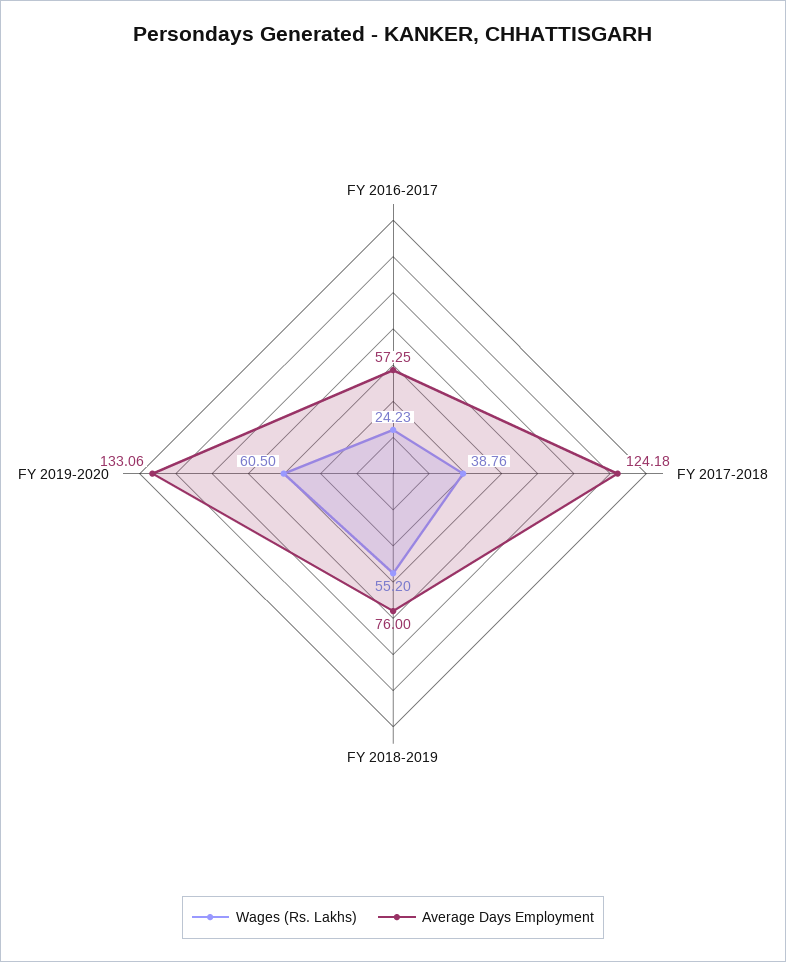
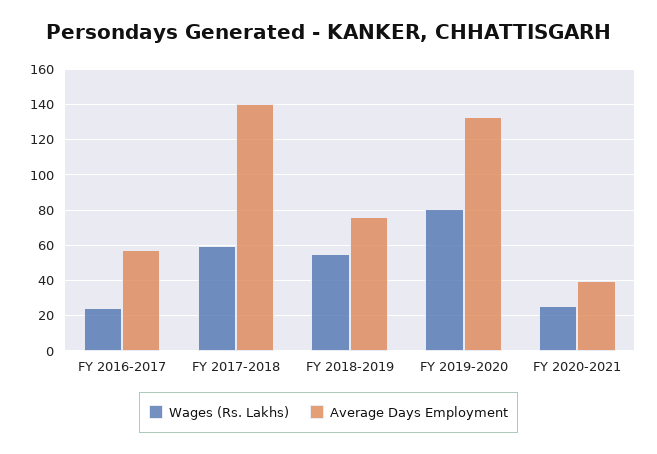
Wages (Rs. Lakhs), FY 2017-2018: 38.76 -> 60
Average Days Employment, FY 2017-2018: 124.18 -> 140
Wages (Rs. Lakhs), FY 2019-2020: 60.5 -> 80
Wages (Rs. Lakhs), FY 2020-2021: none -> 25
Average Days Employment, FY 2020-2021: none -> 40

